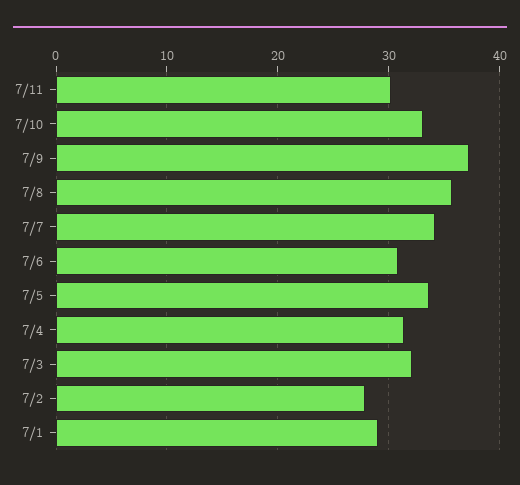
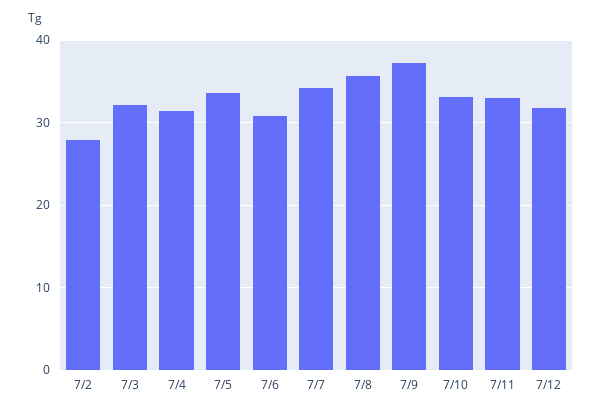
7/11: 30 -> 33
7/1: 29 -> none
7/12: none -> 32

